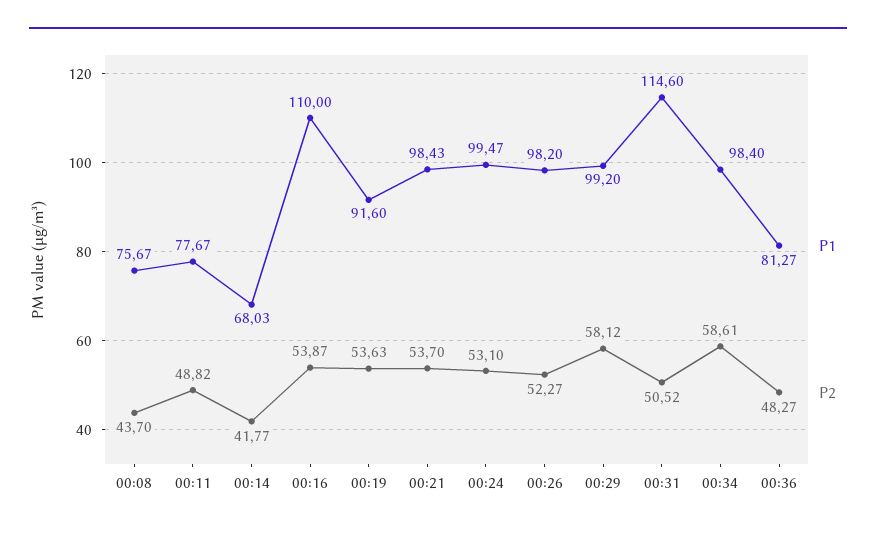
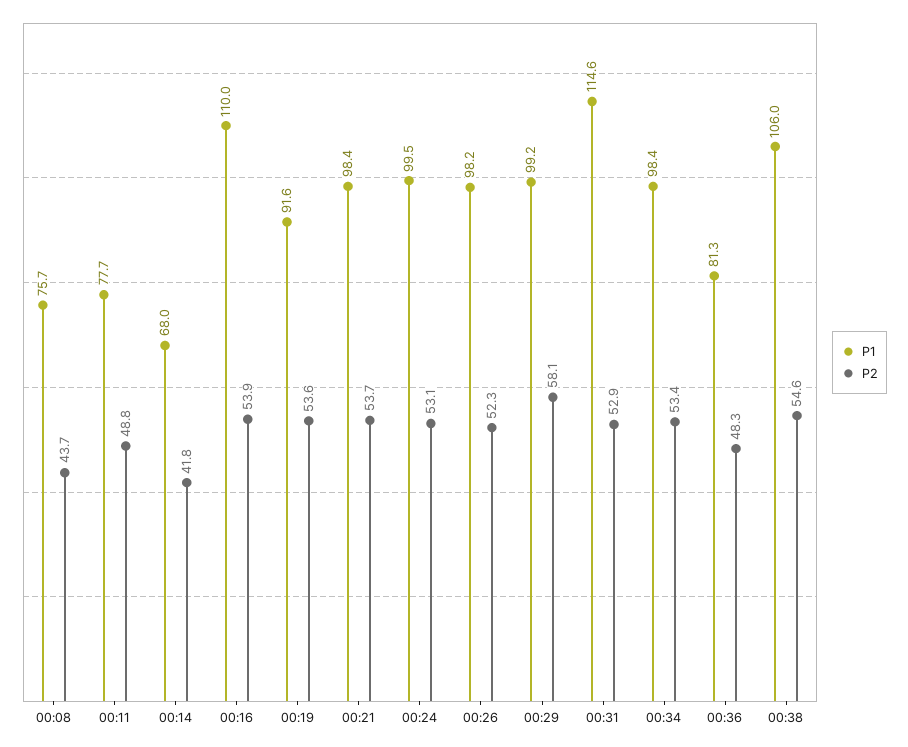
P2, 00:31: 50.52 -> 52.9
P2, 00:34: 58.61 -> 53.4
P1, 00:38: none -> 106
P2, 00:38: none -> 54.6

